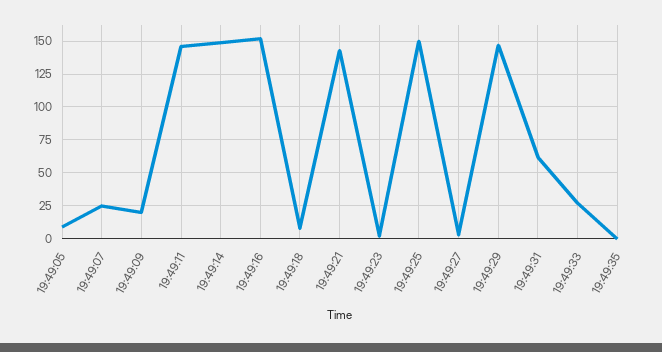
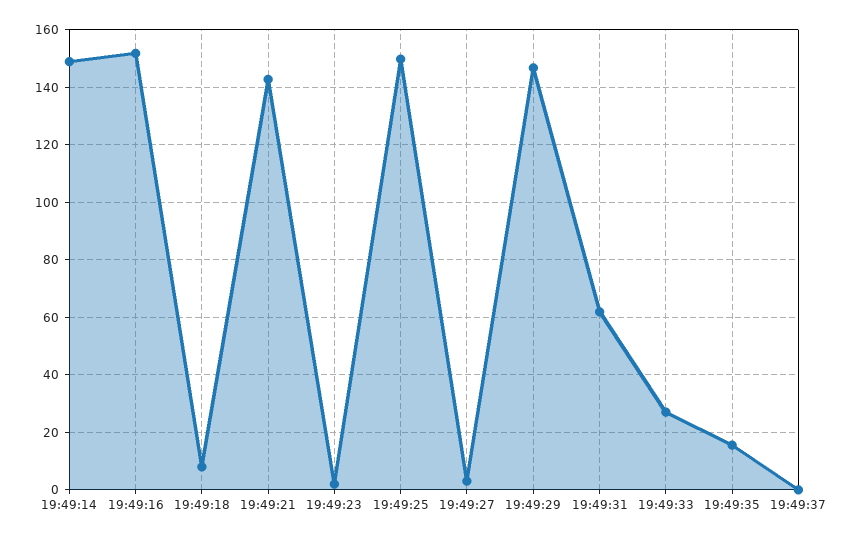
19:49:05: 10 -> none
19:49:07: 25 -> none
19:49:09: 20 -> none
19:49:11: 145 -> none
19:49:35: 0 -> 15
19:49:37: none -> 0

